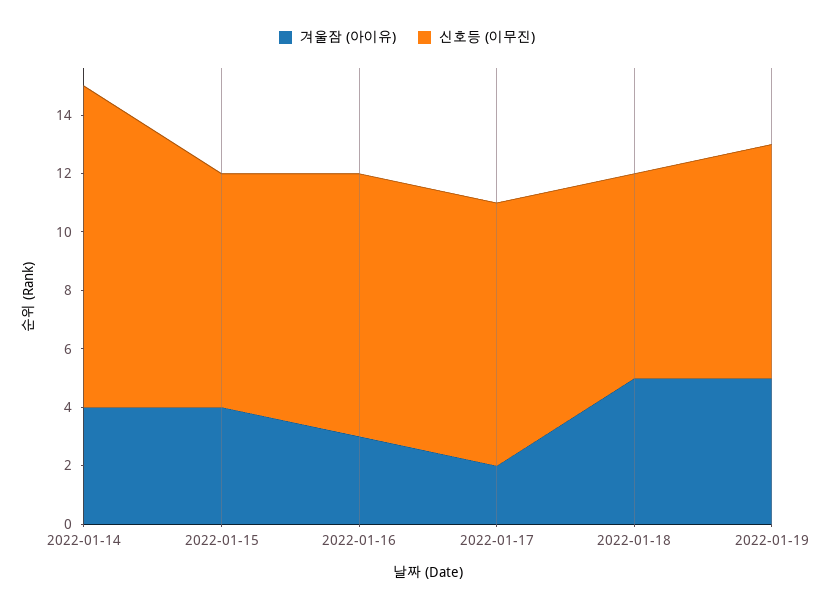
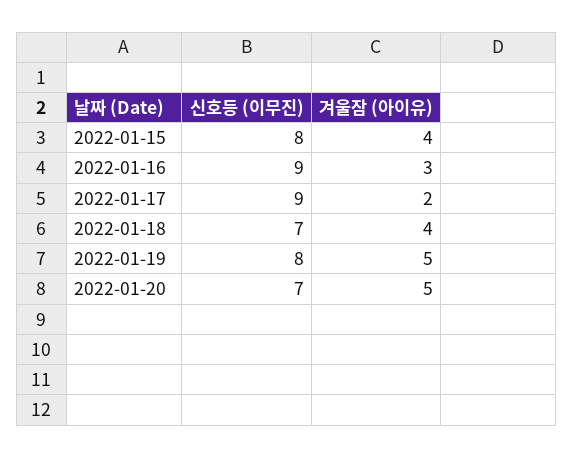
겨울잠 (아이유), 2022-01-14: 4 -> none
신호등 (이무진), 2022-01-14: 11 -> none
겨울잠 (아이유), 2022-01-18: 5 -> 4
신호등 (이무진), 2022-01-20: none -> 7
겨울잠 (아이유), 2022-01-20: none -> 5

